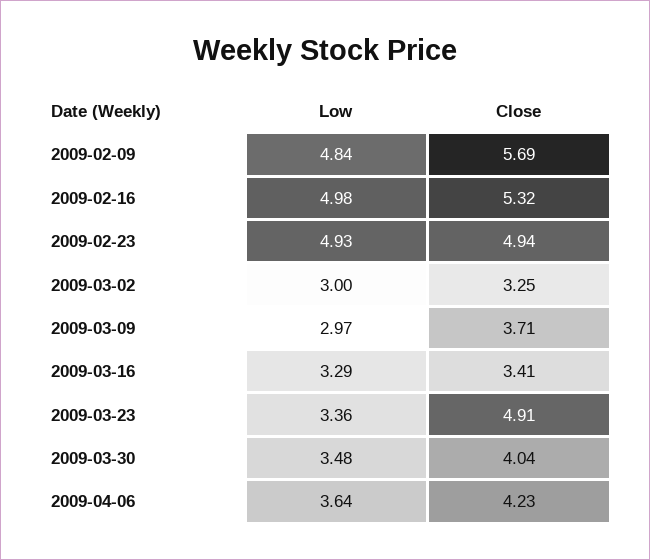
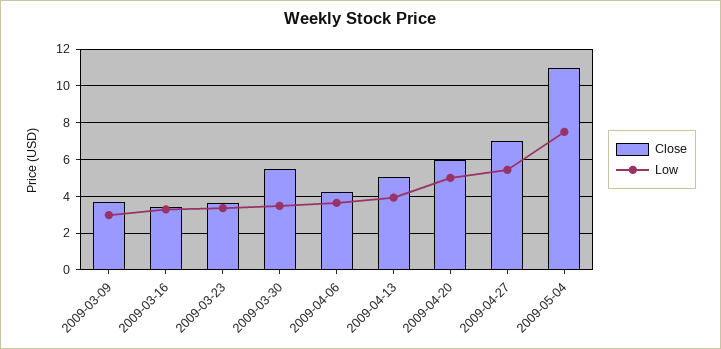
Low, 2009-02-09: 4.84 -> none
Close, 2009-02-09: 5.69 -> none
Low, 2009-02-16: 4.98 -> none
Close, 2009-02-16: 5.32 -> none
Low, 2009-02-23: 4.93 -> none
Close, 2009-02-23: 4.94 -> none
Low, 2009-03-02: 3 -> none
Close, 2009-03-02: 3.25 -> none
Close, 2009-03-23: 4.91 -> 3.5
Close, 2009-03-30: 4.04 -> 5.5
Close, 2009-04-13: none -> 5
Low, 2009-04-13: none -> 4
Close, 2009-04-20: none -> 6
Low, 2009-04-20: none -> 5
Close, 2009-04-27: none -> 7
Low, 2009-04-27: none -> 5.5
Close, 2009-05-04: none -> 11
Low, 2009-05-04: none -> 7.5

